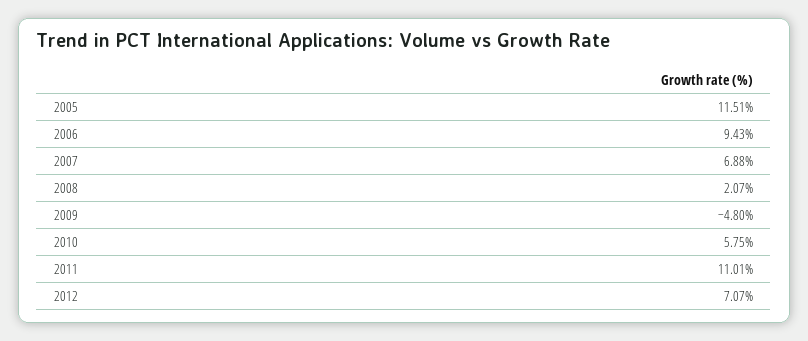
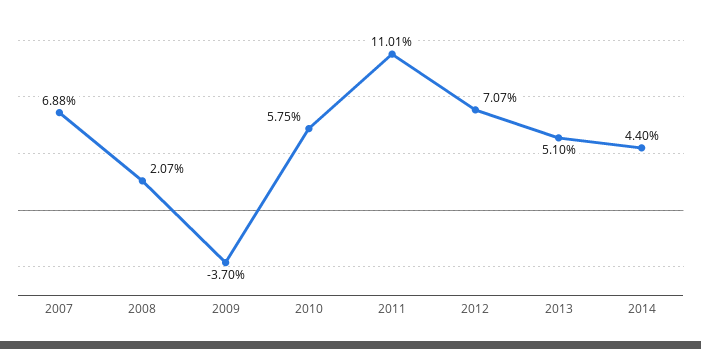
2005: 11.51 -> none
2006: 9.43 -> none
2009: -4.8 -> -3.7
2013: none -> 5.1
2014: none -> 4.4

